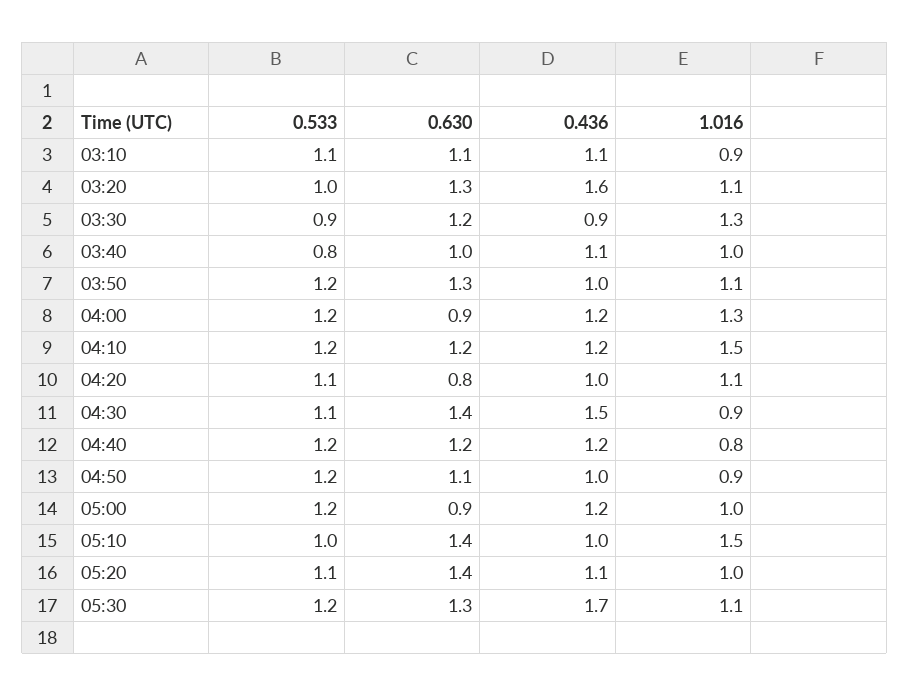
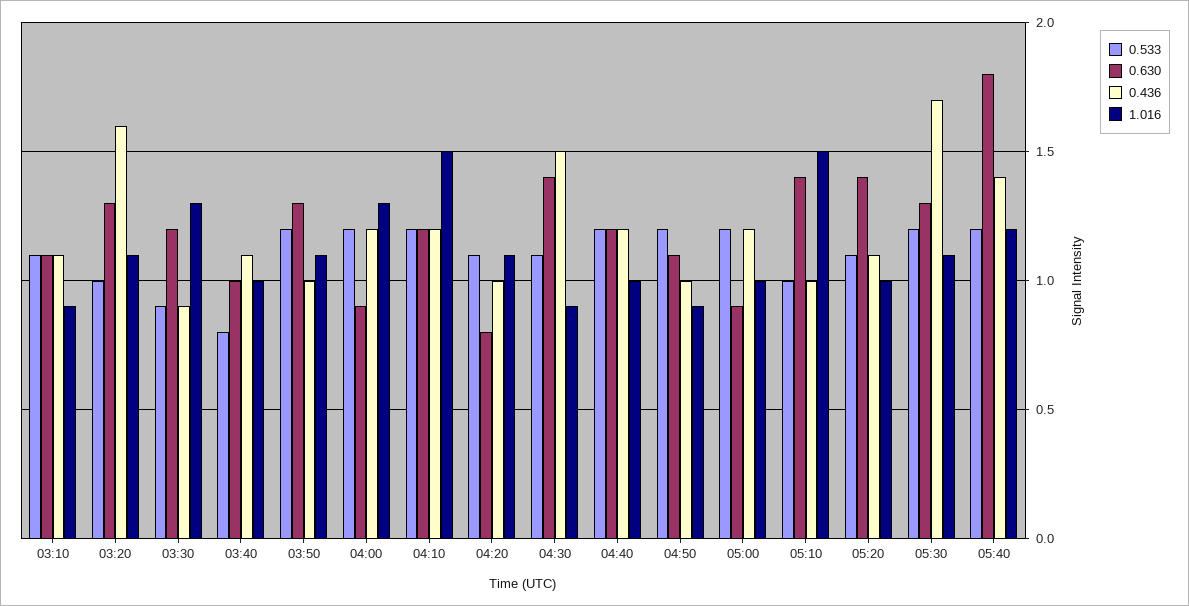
1.016, 04:40: 0.8 -> 1
0.533, 05:40: none -> 1.2
0.630, 05:40: none -> 1.8
0.436, 05:40: none -> 1.4
1.016, 05:40: none -> 1.2

